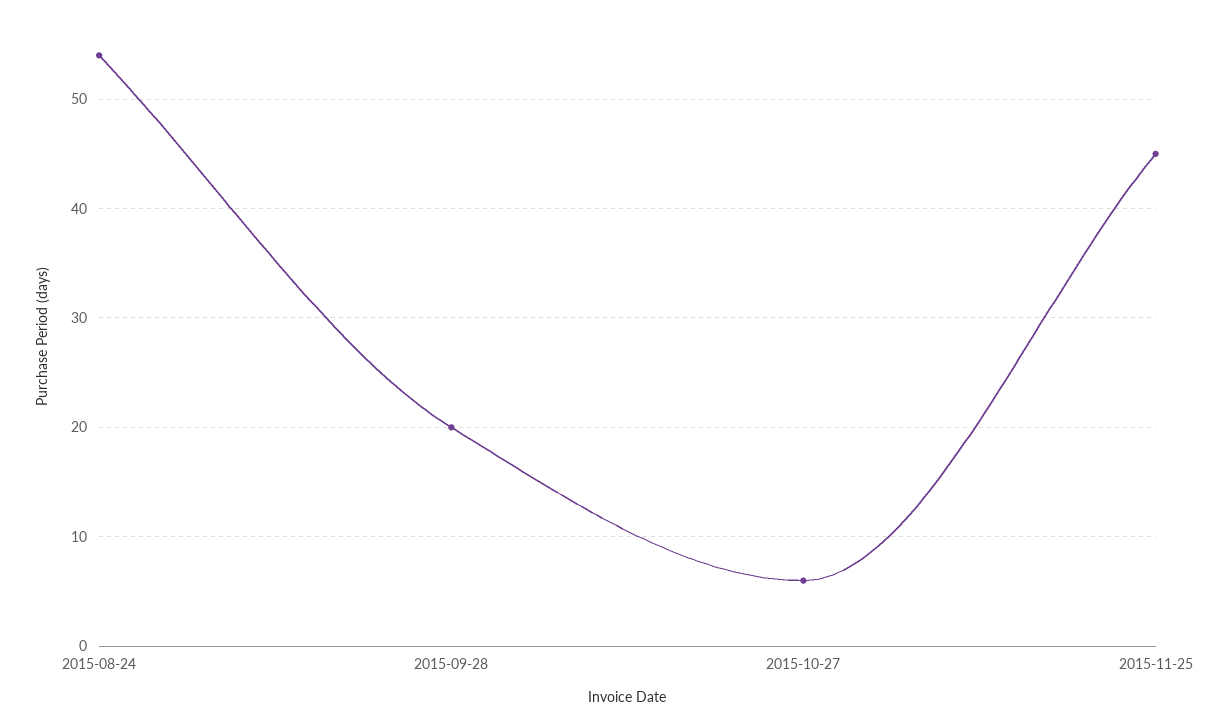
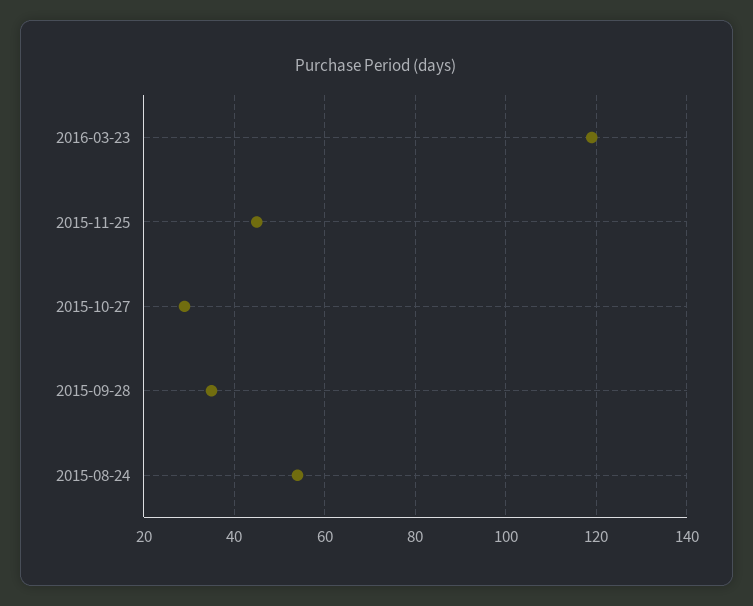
2015-09-28: 20 -> 35
2015-10-27: 6 -> 30
2016-03-23: none -> 120

